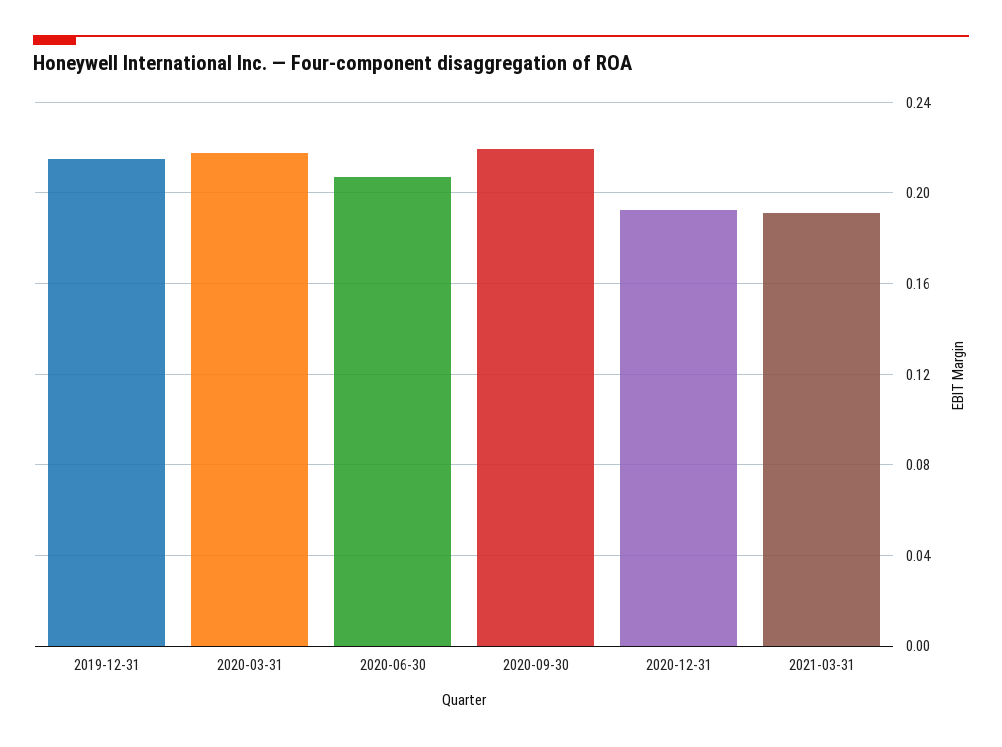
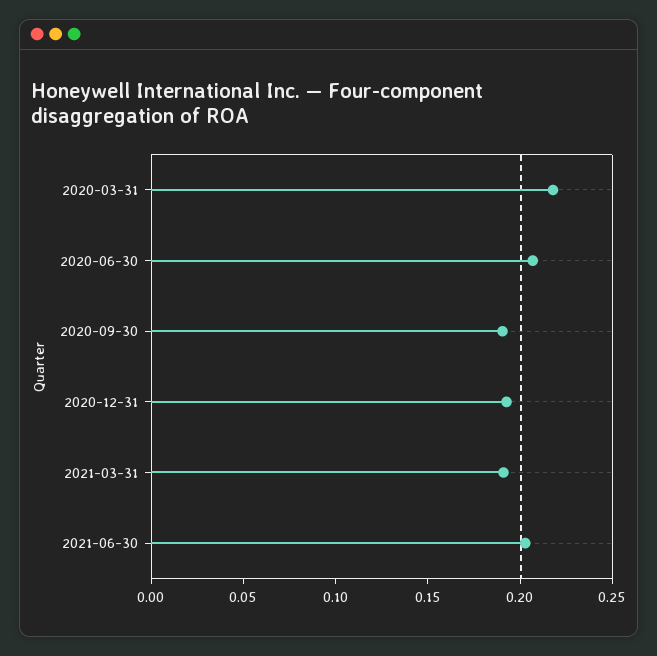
2019-12-31: 0.215 -> none
2020-09-30: 0.22 -> 0.19
2021-06-30: none -> 0.2

